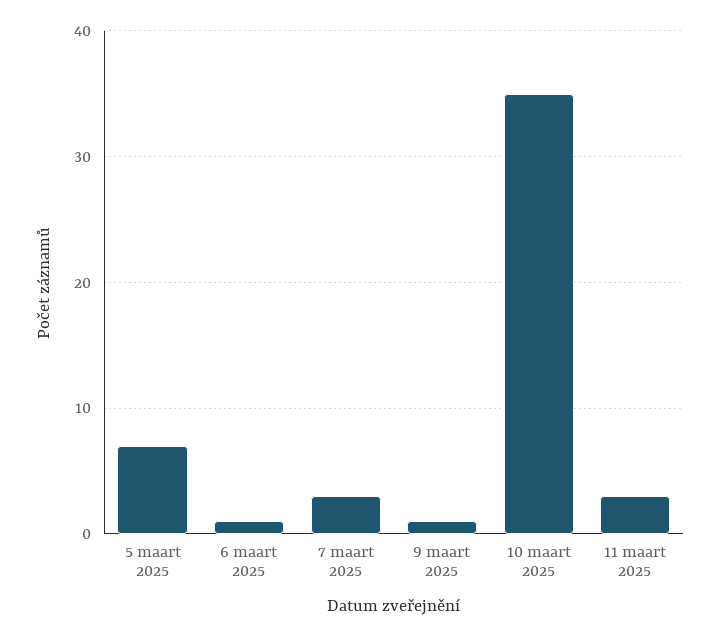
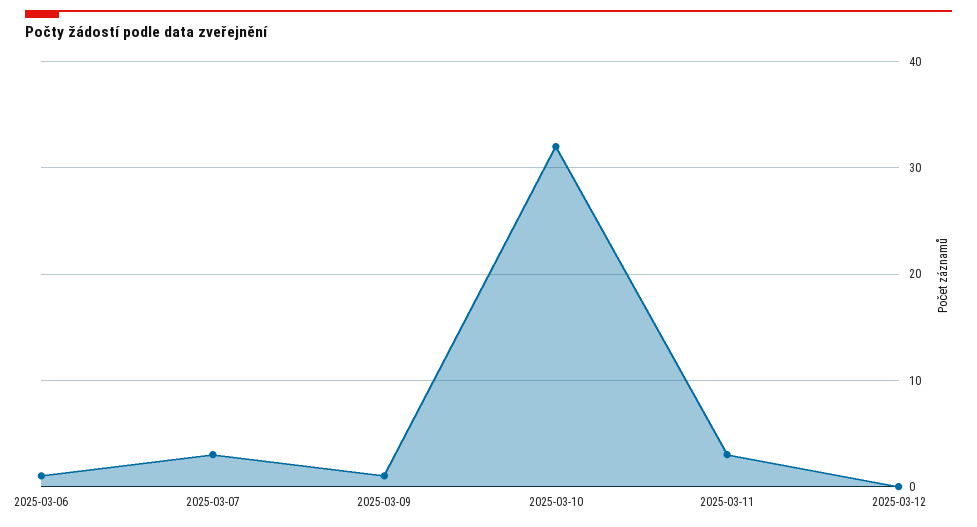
5 maart 2025: 7 -> none
10 maart 2025: 35 -> 32
2025-03-12: none -> 0

